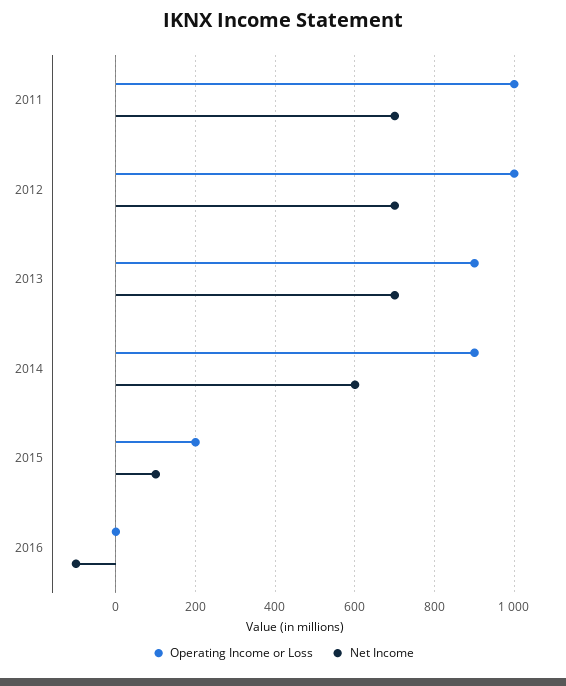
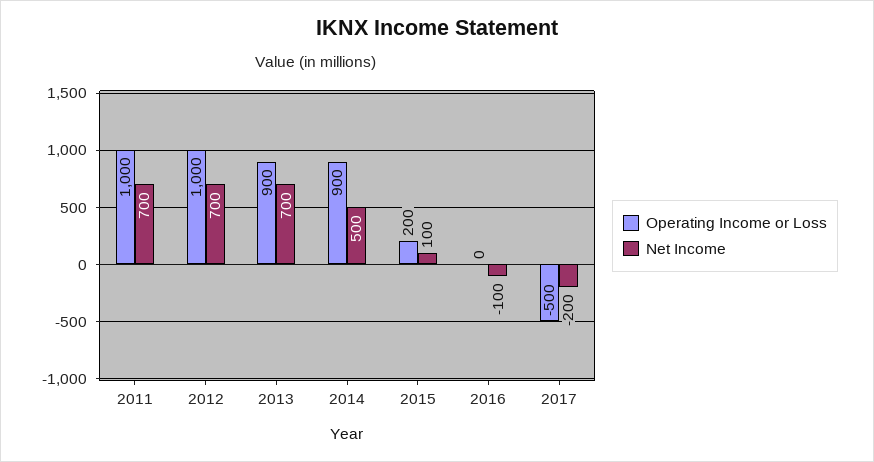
Net Income, 2014: 600 -> 500
Operating Income or Loss, 2017: none -> -500
Net Income, 2017: none -> -200

